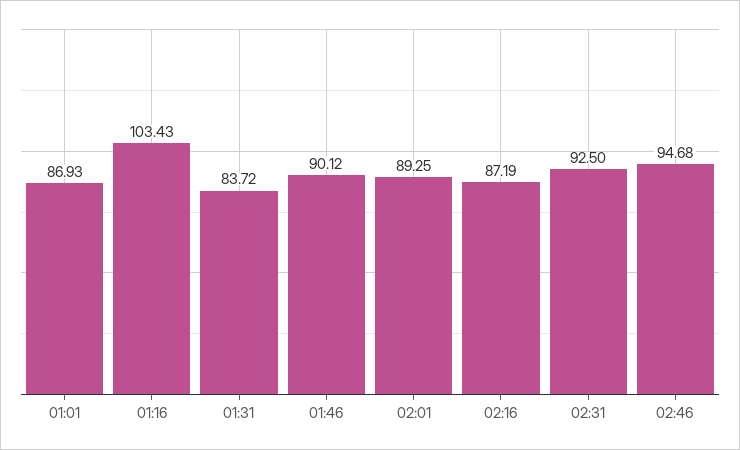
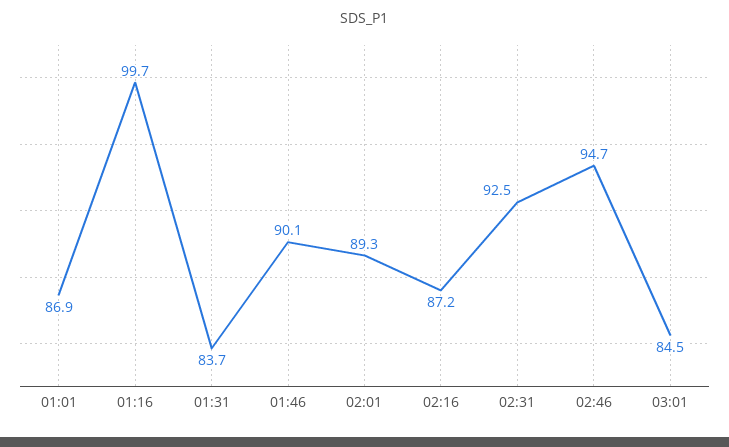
01:16: 103.43 -> 99.7
03:01: none -> 84.5

